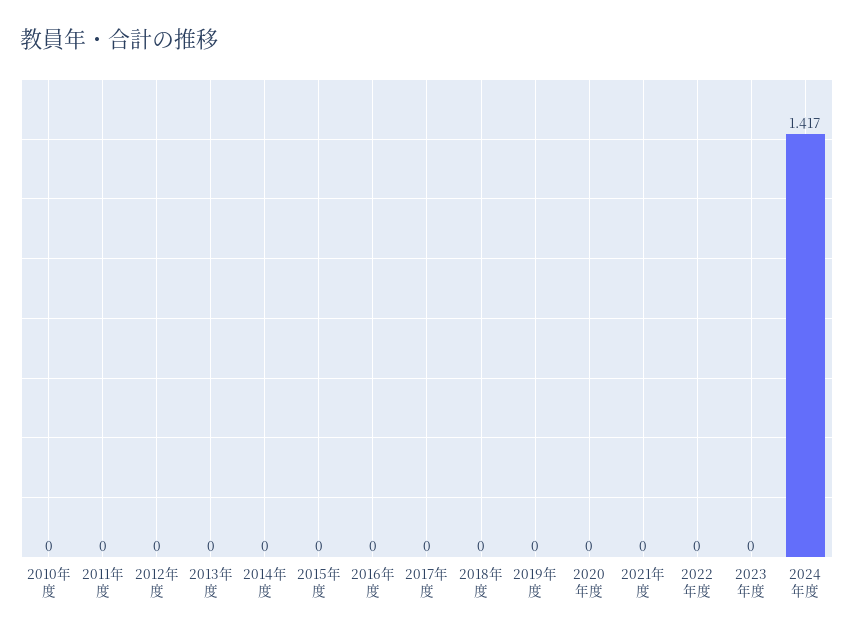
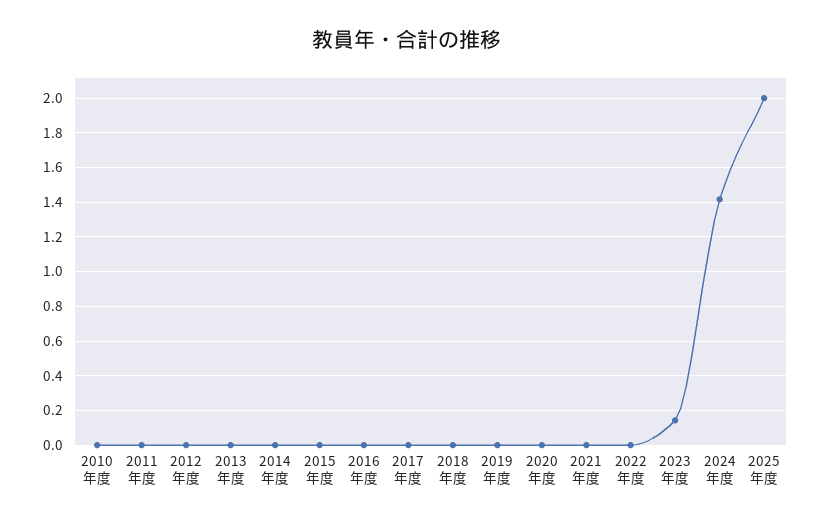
2023年度: 0 -> 0.15
2025年度: none -> 2

